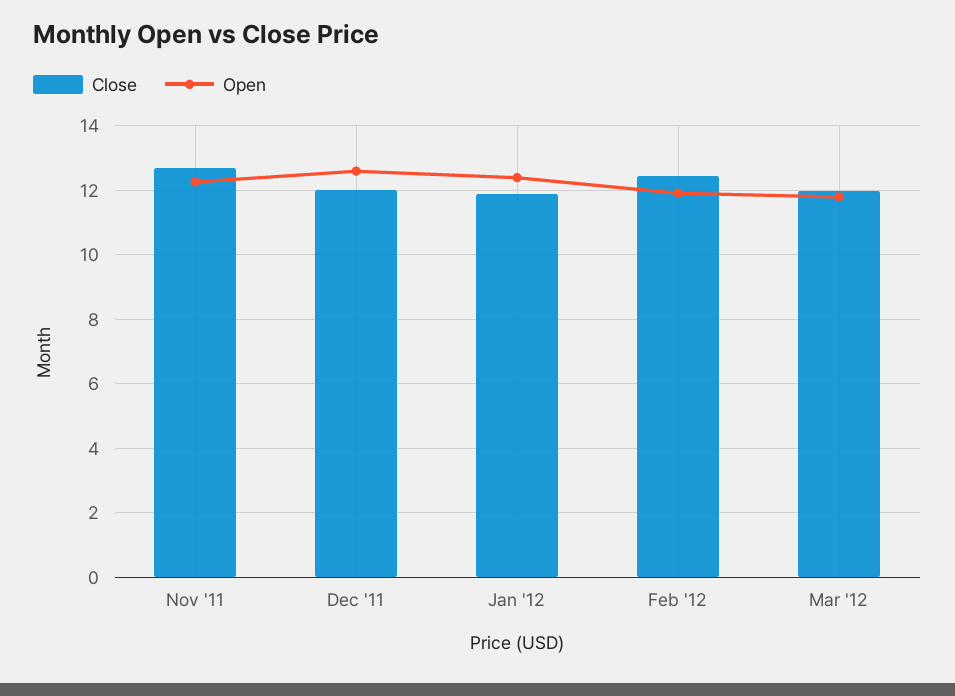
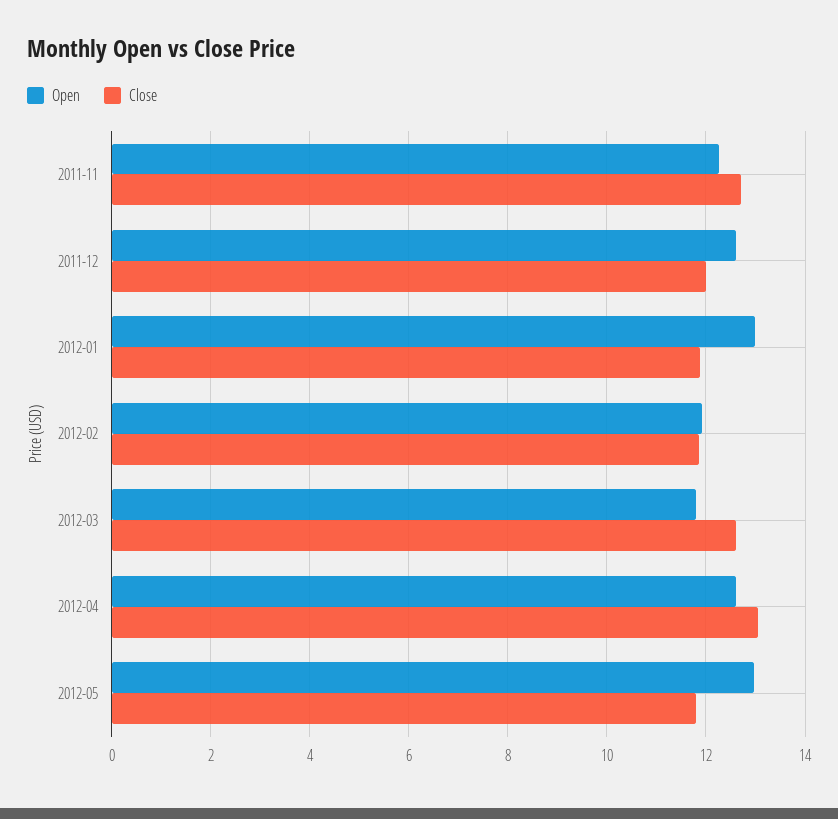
Open, Jan '12: 12.4 -> 13
Close, Feb '12: 12.4 -> 11.8
Close, Mar '12: 12 -> 12.6
Open, 2012-04: none -> 12.6
Close, 2012-04: none -> 13
Open, 2012-05: none -> 13
Close, 2012-05: none -> 11.8

